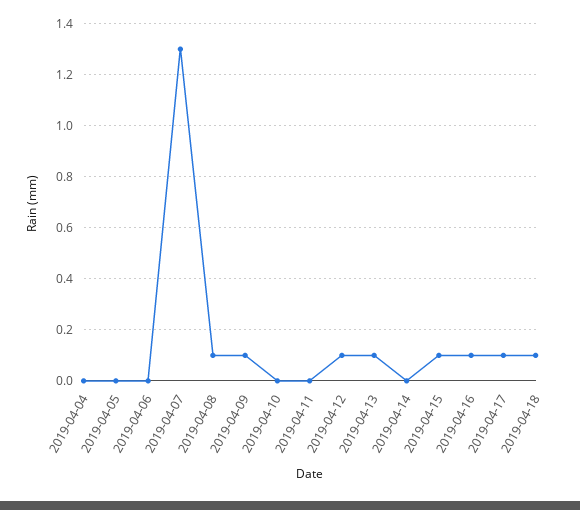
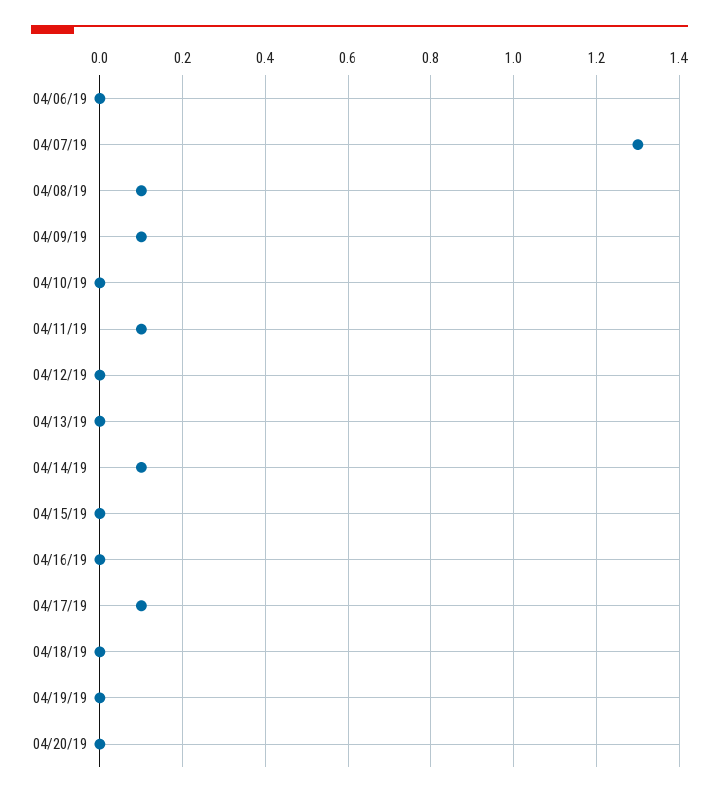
2019-04-04: 0 -> none
2019-04-05: 0 -> none
2019-04-11: 0 -> 0.1
2019-04-12: 0.1 -> 0
2019-04-13: 0.1 -> 0
2019-04-14: 0 -> 0.1
2019-04-15: 0.1 -> 0
2019-04-16: 0.1 -> 0
2019-04-18: 0.1 -> 0
04/19/19: none -> 0
04/20/19: none -> 0

